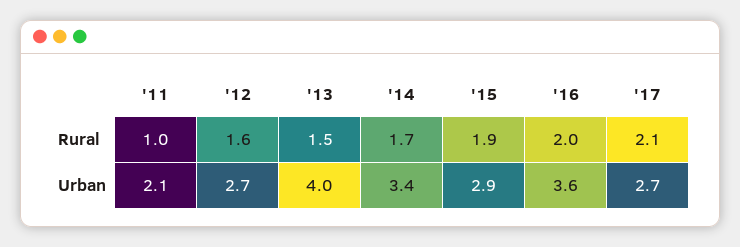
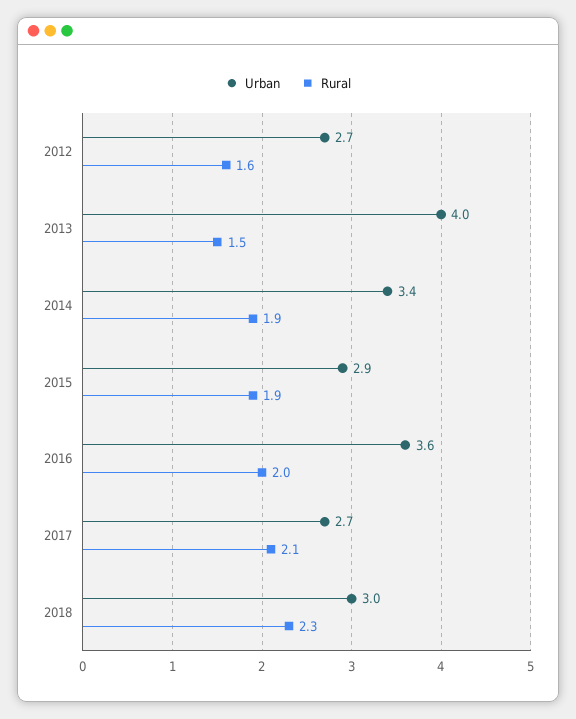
Rural, '11: 1 -> none
Rural, '14: 1.7 -> 1.9
Urban, '11: 2.1 -> none
Urban, 2018: none -> 3
Rural, 2018: none -> 2.3

